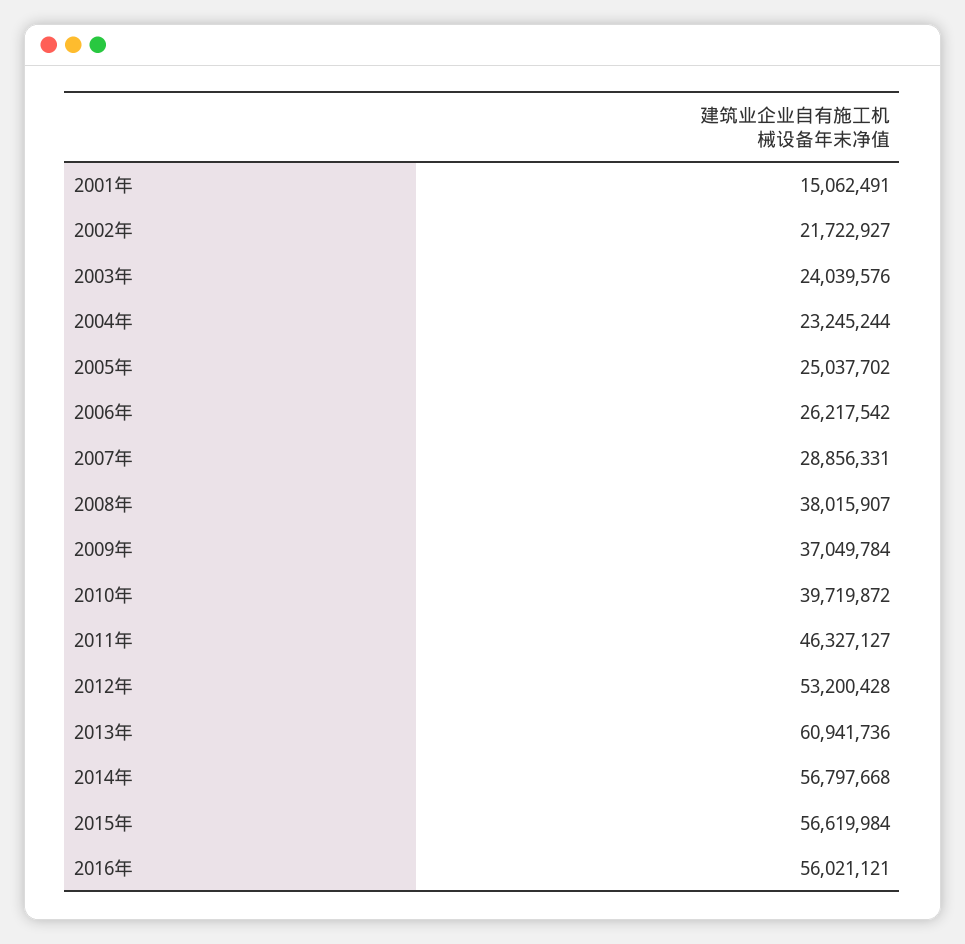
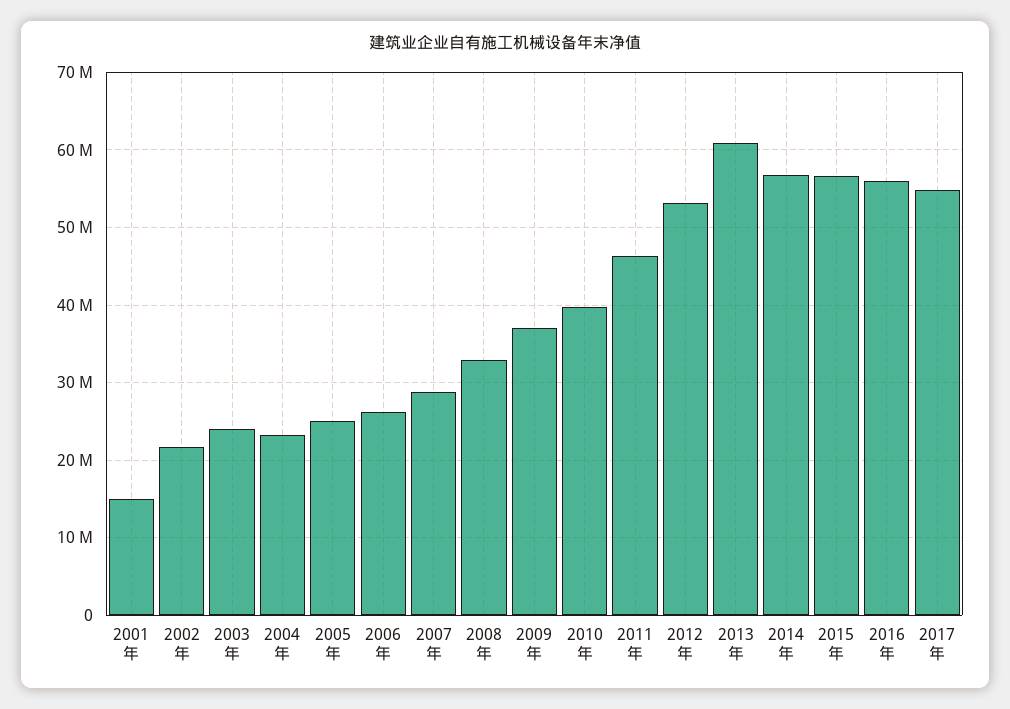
2008年: 38015907 -> 33000000
2017年: none -> 55000000

